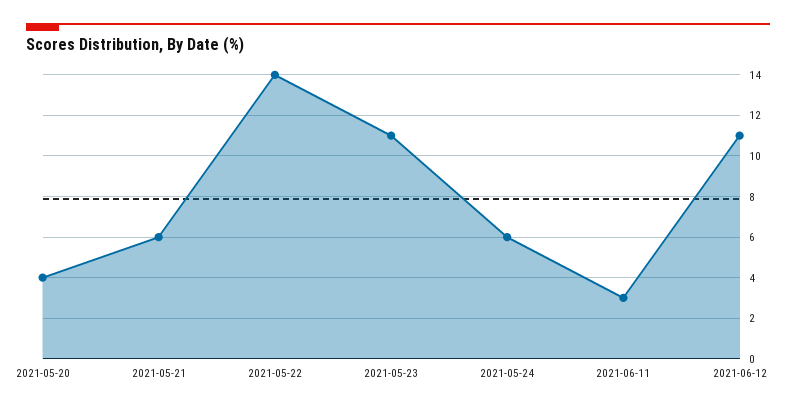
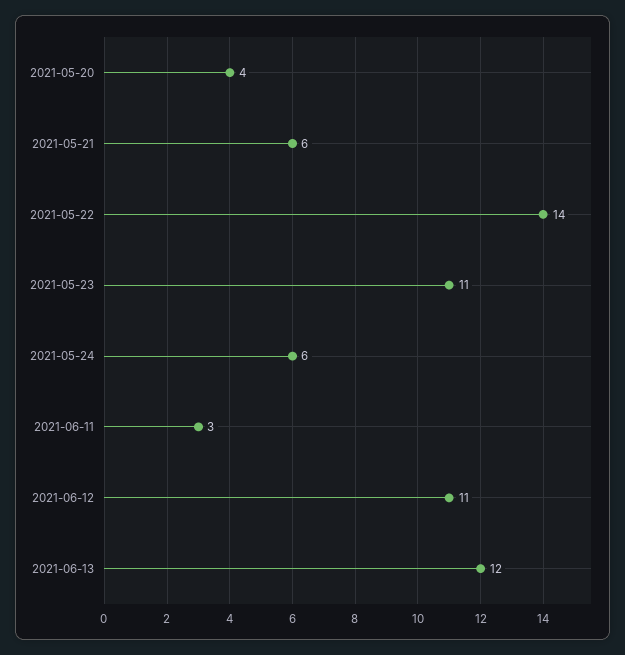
2021-06-13: none -> 12

